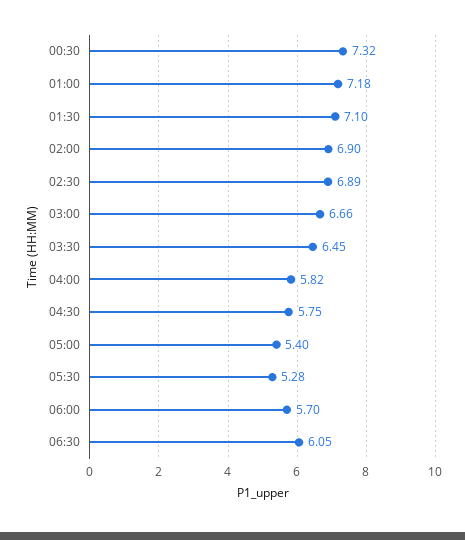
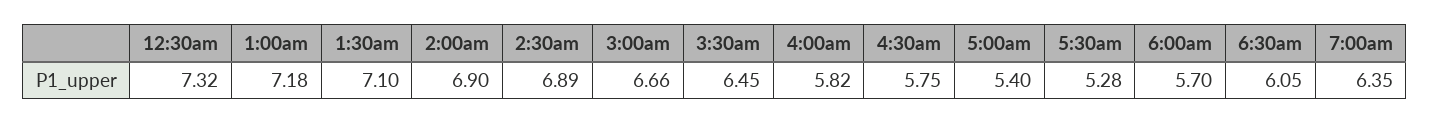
7:00am: none -> 6.35

